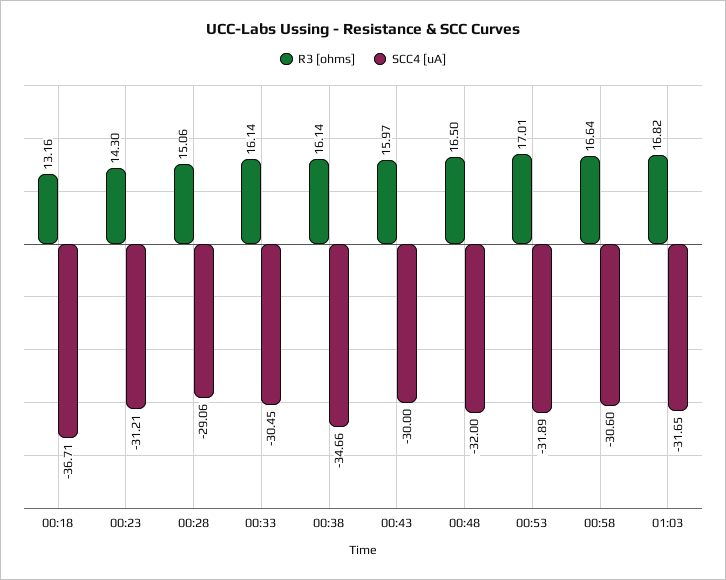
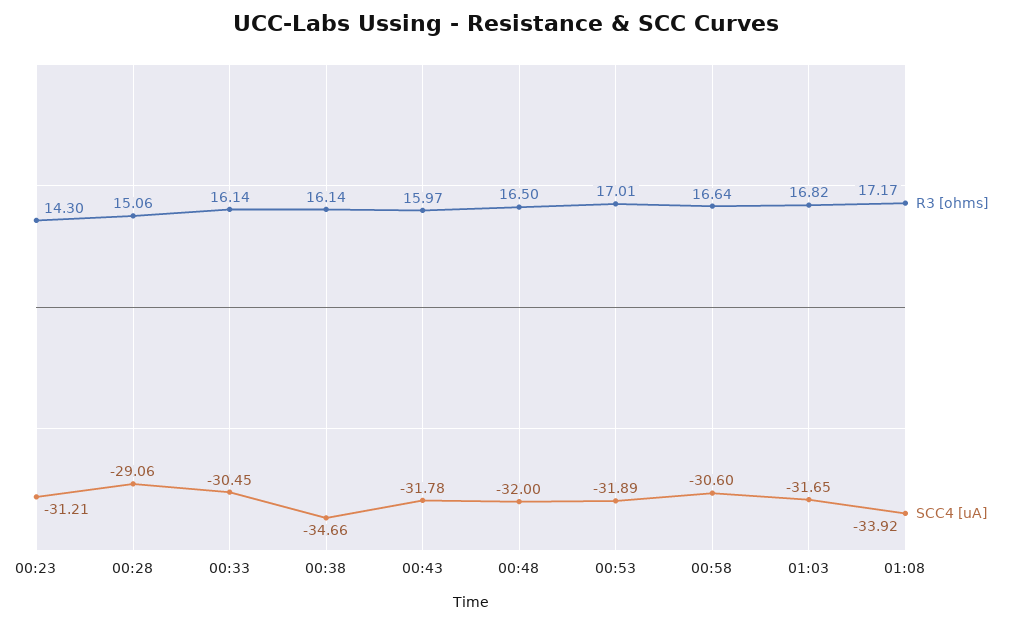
R3 [ohms], 00:18: 13.16 -> none
SCC4 [uA], 00:18: -36.71 -> none
SCC4 [uA], 00:43: -30 -> -31.78
R3 [ohms], 01:08: none -> 17.17
SCC4 [uA], 01:08: none -> -33.92

